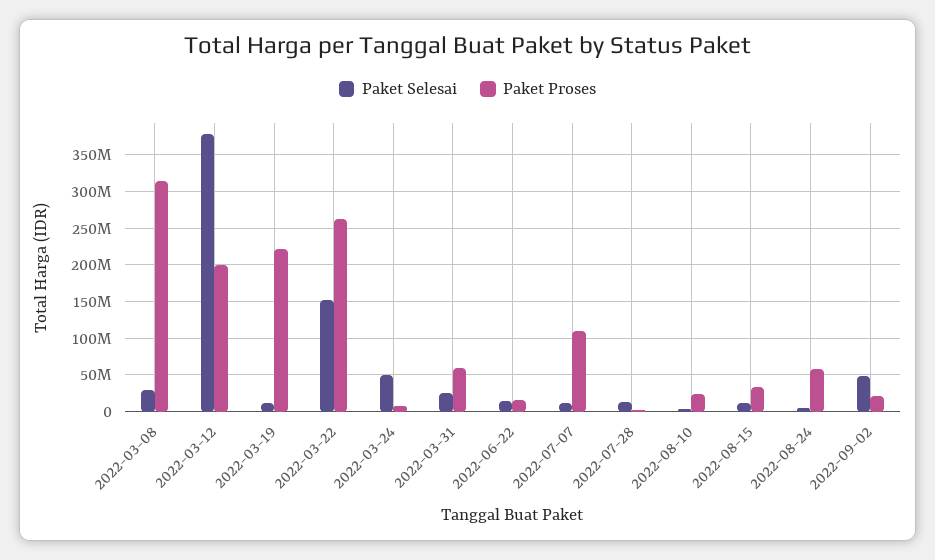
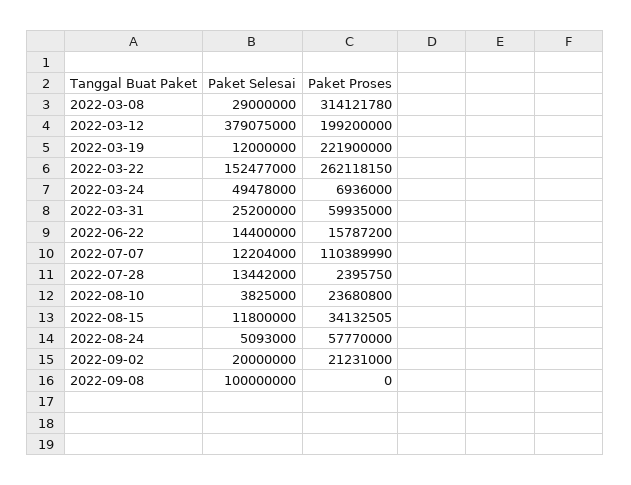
Paket Selesai, 2022-09-02: 50000000 -> 20000000
Paket Selesai, 2022-09-08: none -> 100000000
Paket Proses, 2022-09-08: none -> 0

